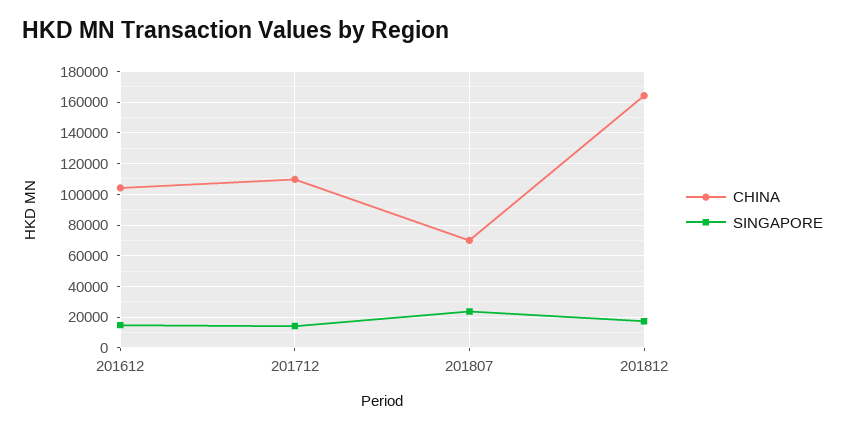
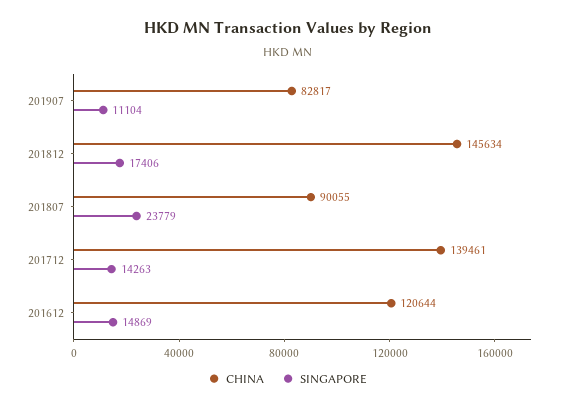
CHINA, 201612: 105000 -> 120644
CHINA, 201712: 110000 -> 139461
CHINA, 201807: 70000 -> 90055
CHINA, 201812: 165000 -> 145634
CHINA, 201907: none -> 82817
SINGAPORE, 201907: none -> 11104

